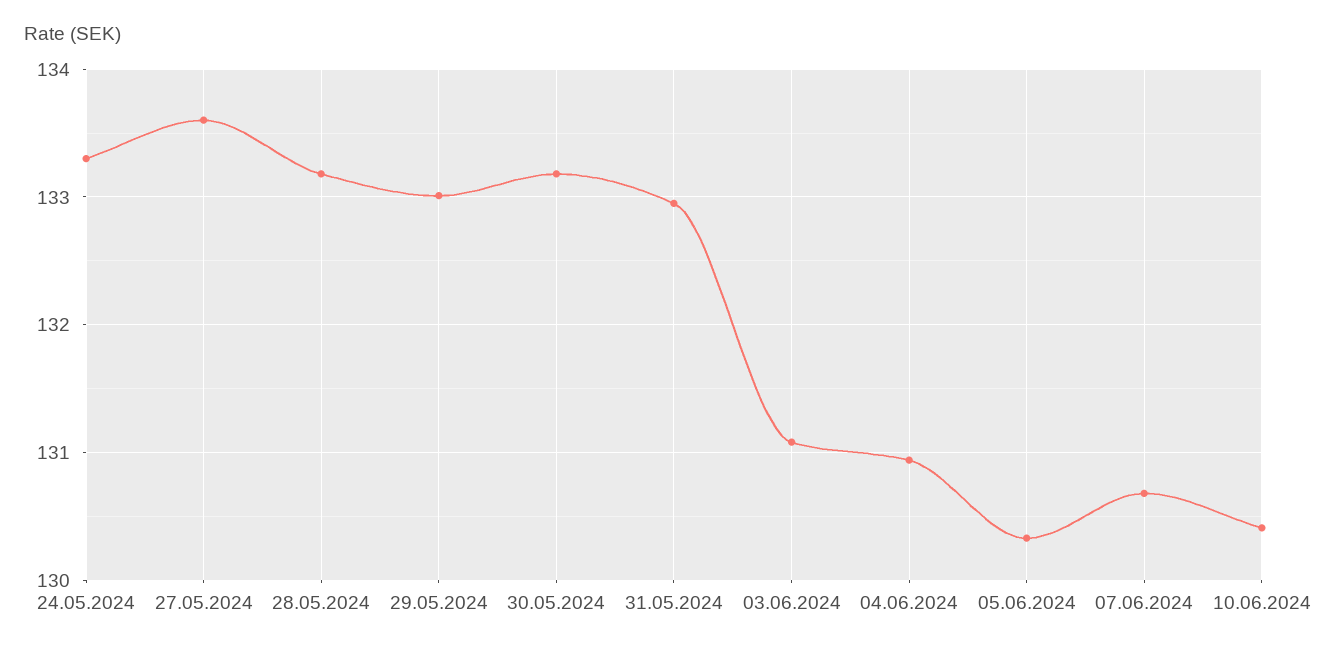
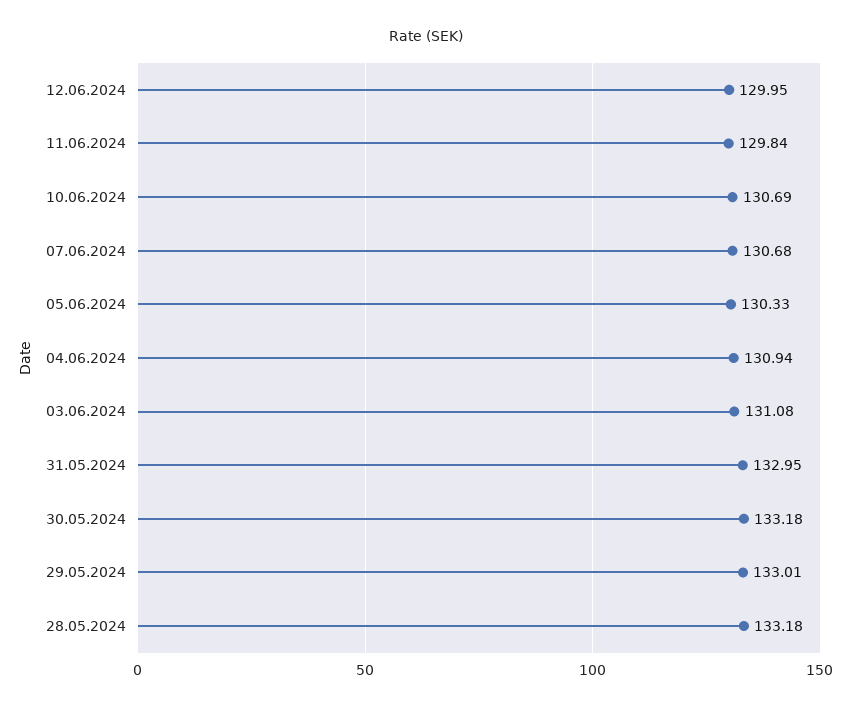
24.05.2024: 133.3 -> none
27.05.2024: 133.6 -> none
10.06.2024: 130.4 -> 130.69
12.06.2024: none -> 129.95
11.06.2024: none -> 129.84

